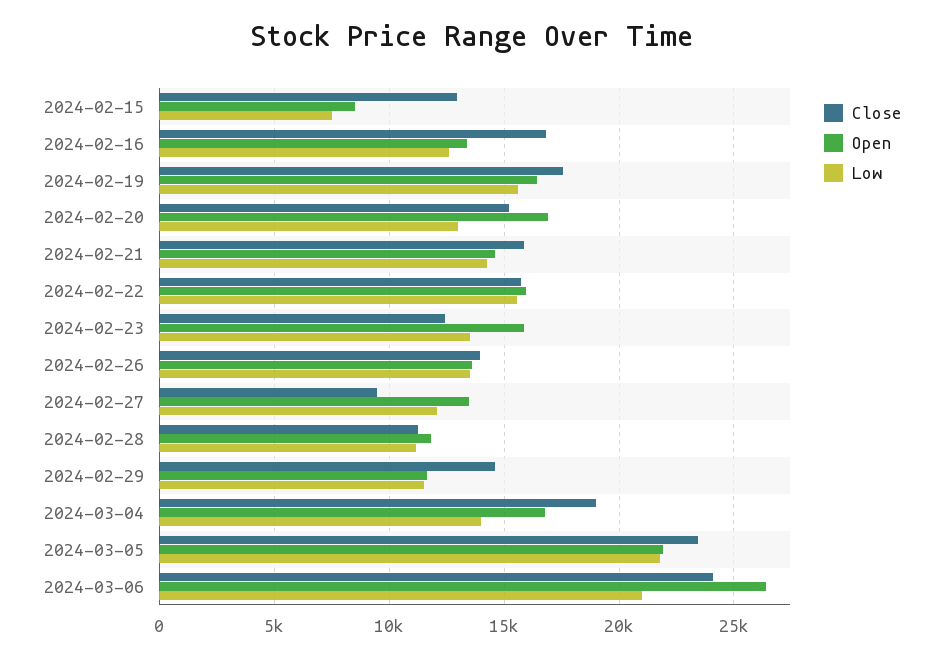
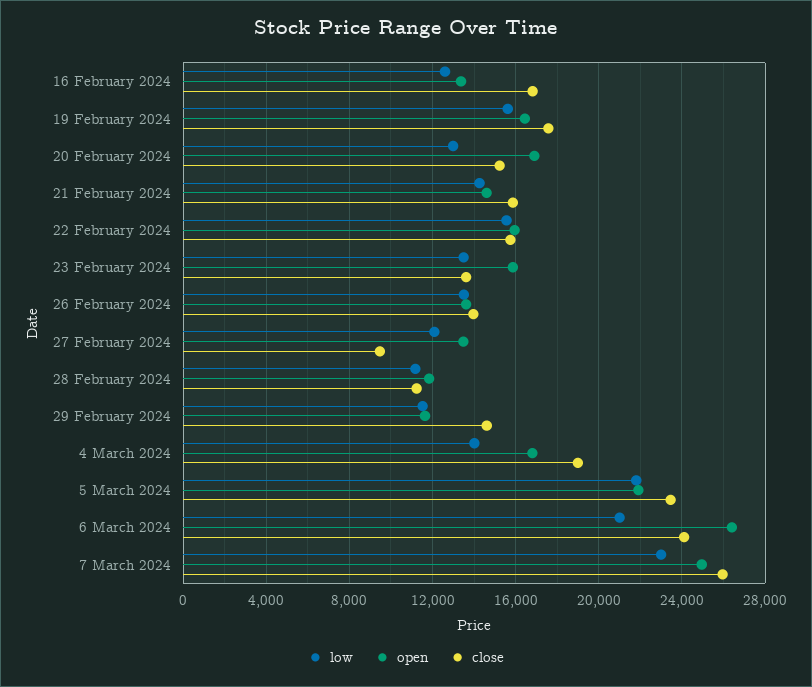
Close, 2024-02-15: 13000 -> none
Open, 2024-02-15: 8500 -> none
Low, 2024-02-15: 7500 -> none
Close, 2024-02-23: 12500 -> 13500
Low, 7 March 2024: none -> 23000
Open, 7 March 2024: none -> 25000
Close, 7 March 2024: none -> 26000

